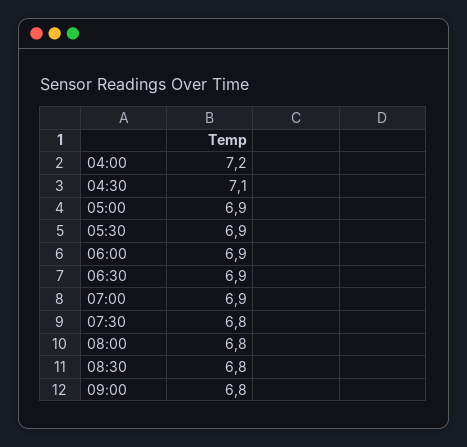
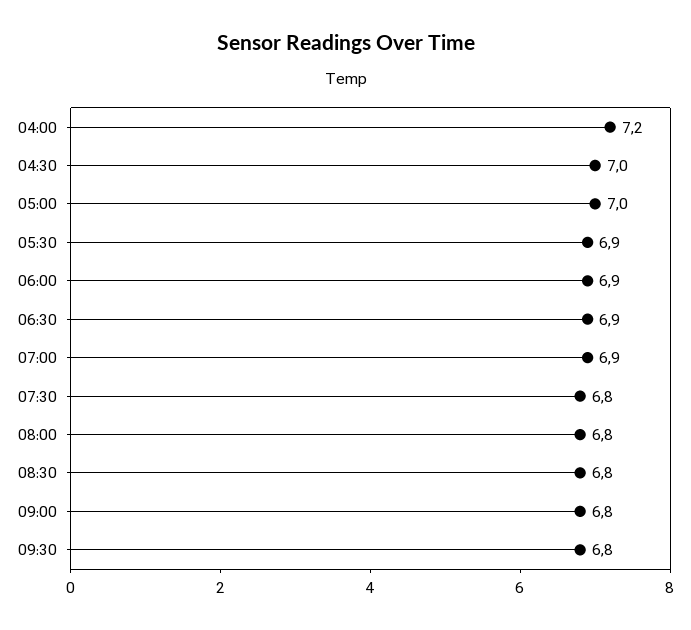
04:30: 7.1 -> 7
05:00: 6.9 -> 7
09:30: none -> 6.8

